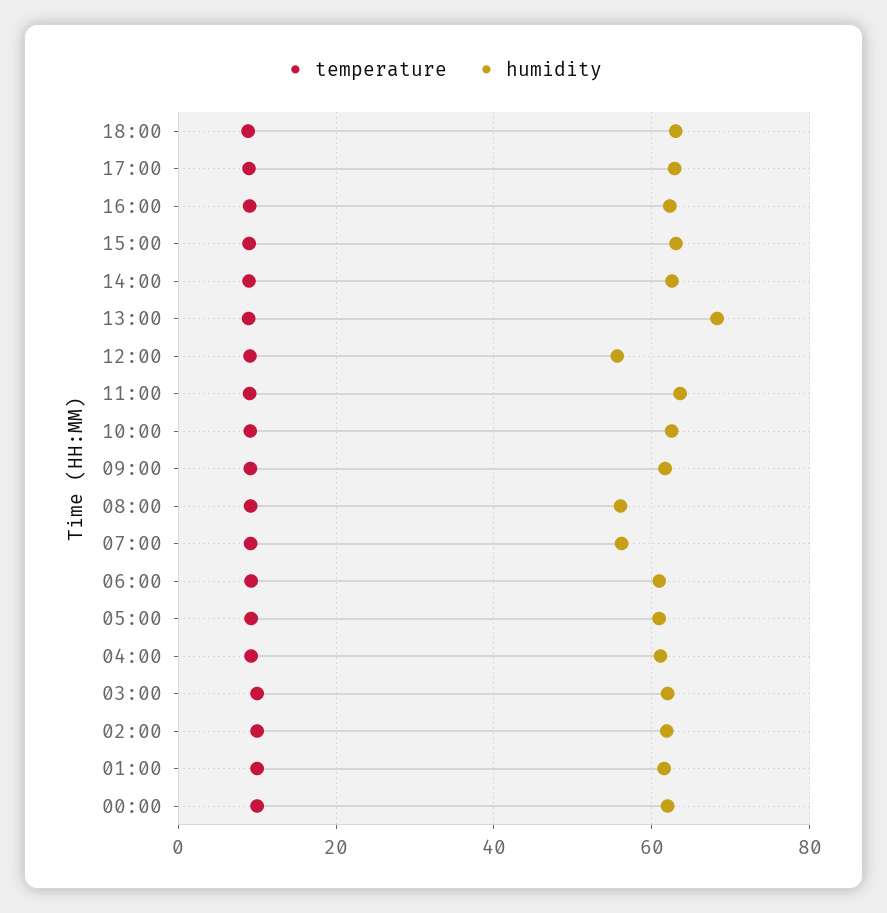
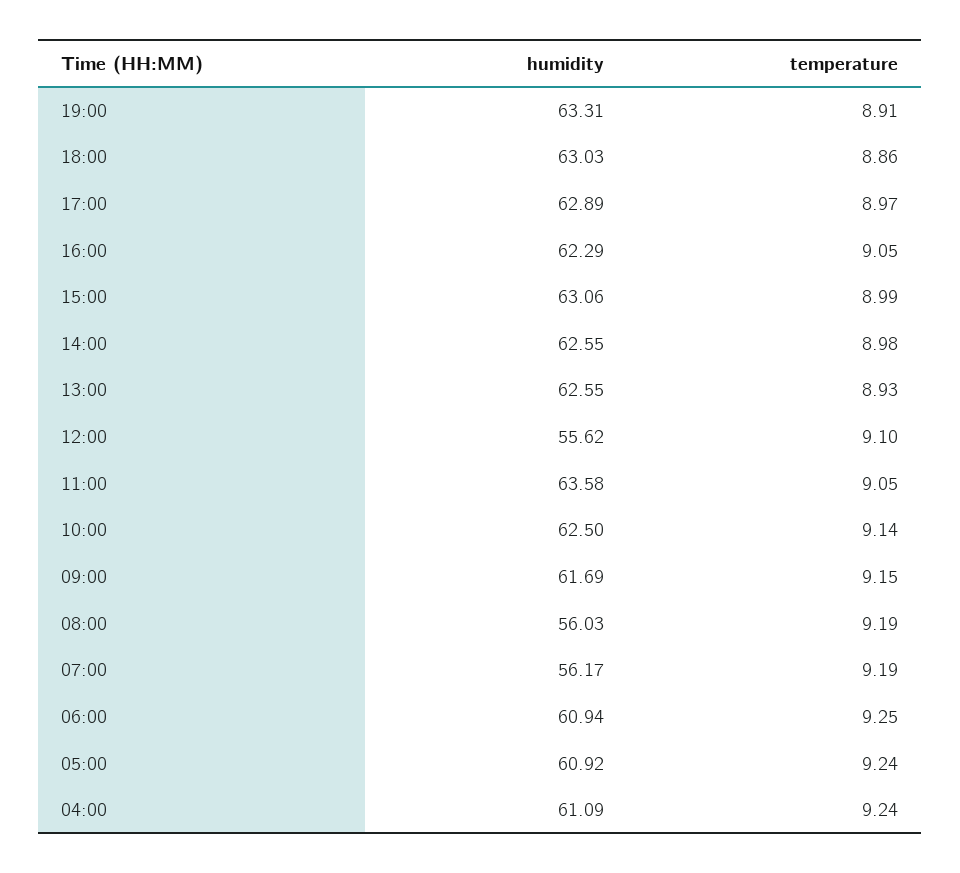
humidity, 13:00: 68 -> 62.55
temperature, 03:00: 10 -> none
humidity, 03:00: 62 -> none
temperature, 02:00: 10 -> none
humidity, 02:00: 62 -> none
temperature, 01:00: 10 -> none
humidity, 01:00: 62 -> none
temperature, 00:00: 10 -> none
humidity, 00:00: 62 -> none
humidity, 19:00: none -> 63.31
temperature, 19:00: none -> 8.91

